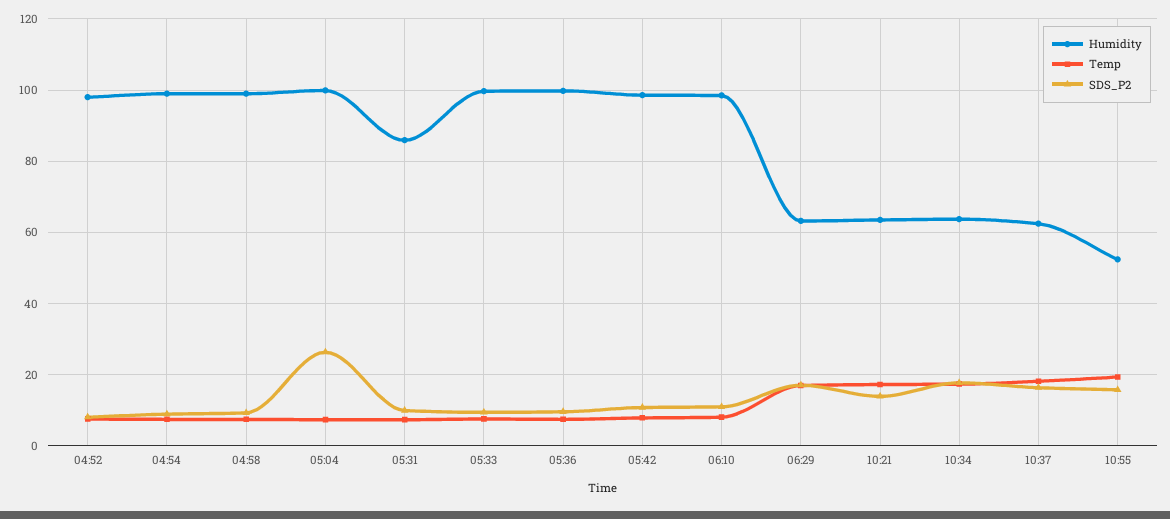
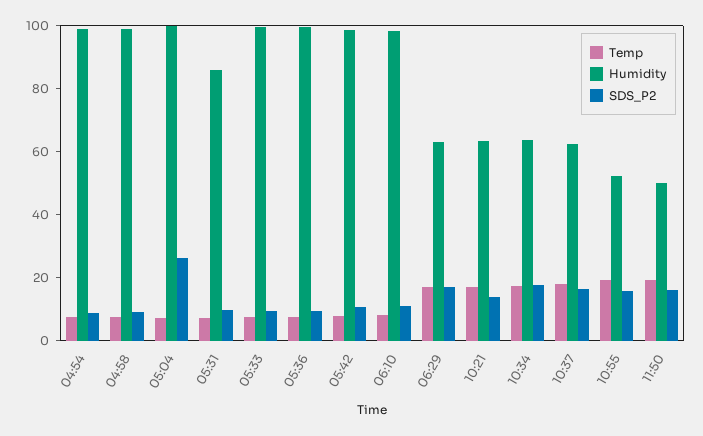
Humidity, 04:52: 98 -> none
Temp, 04:52: 8 -> none
SDS_P2, 04:52: 8 -> none
Temp, 11:50: none -> 20
Humidity, 11:50: none -> 50
SDS_P2, 11:50: none -> 15

